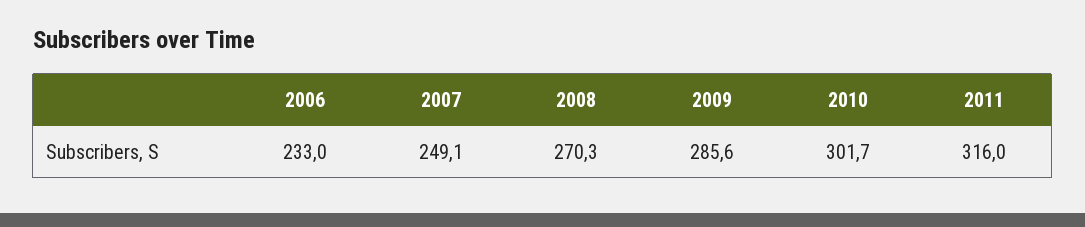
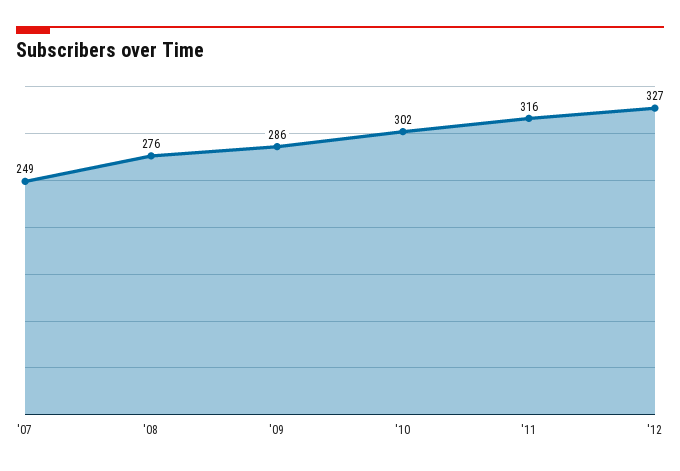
2006: 233 -> none
2008: 270.3 -> 276
'12: none -> 327

